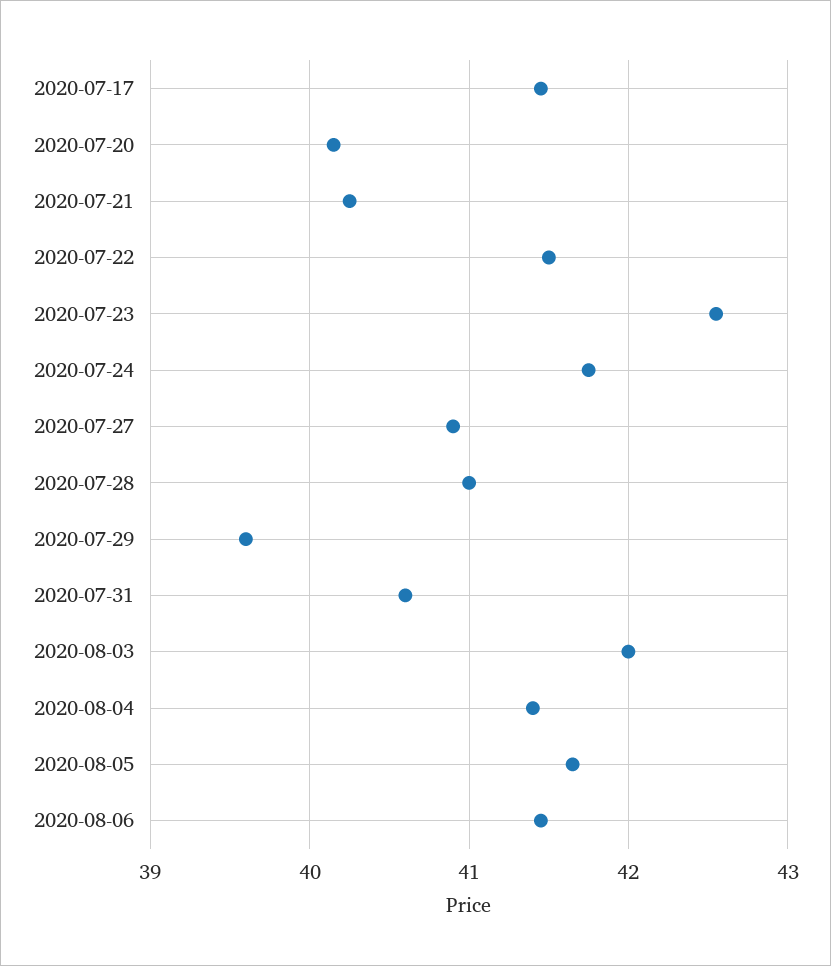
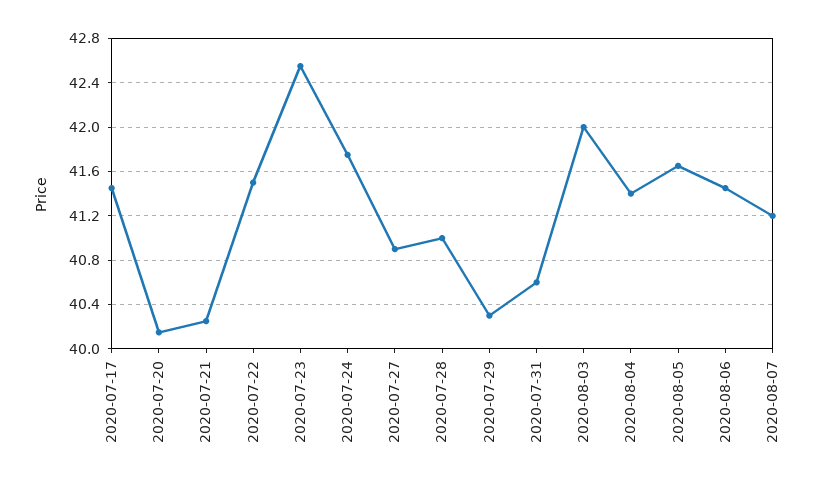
2020-07-29: 39.6 -> 40.3
2020-08-07: none -> 41.2

